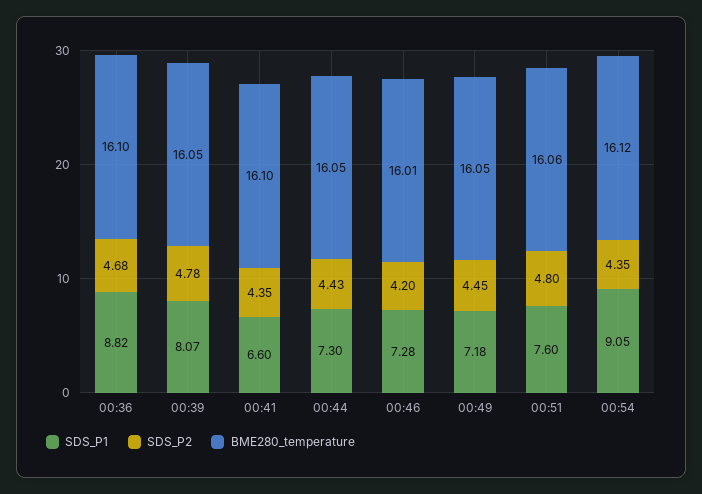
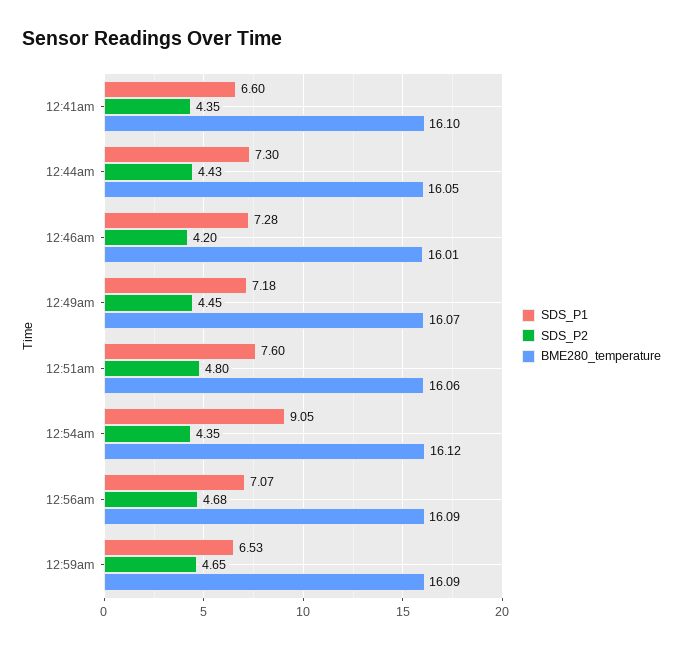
SDS_P1, 00:36: 8.82 -> none
SDS_P2, 00:36: 4.68 -> none
BME280_temperature, 00:36: 16.1 -> none
SDS_P1, 00:39: 8.07 -> none
SDS_P2, 00:39: 4.78 -> none
BME280_temperature, 00:39: 16.05 -> none
BME280_temperature, 00:49: 16.05 -> 16.07
SDS_P1, 12:56am: none -> 7.07
SDS_P2, 12:56am: none -> 4.68
BME280_temperature, 12:56am: none -> 16.09
SDS_P1, 12:59am: none -> 6.53
SDS_P2, 12:59am: none -> 4.65
BME280_temperature, 12:59am: none -> 16.09

